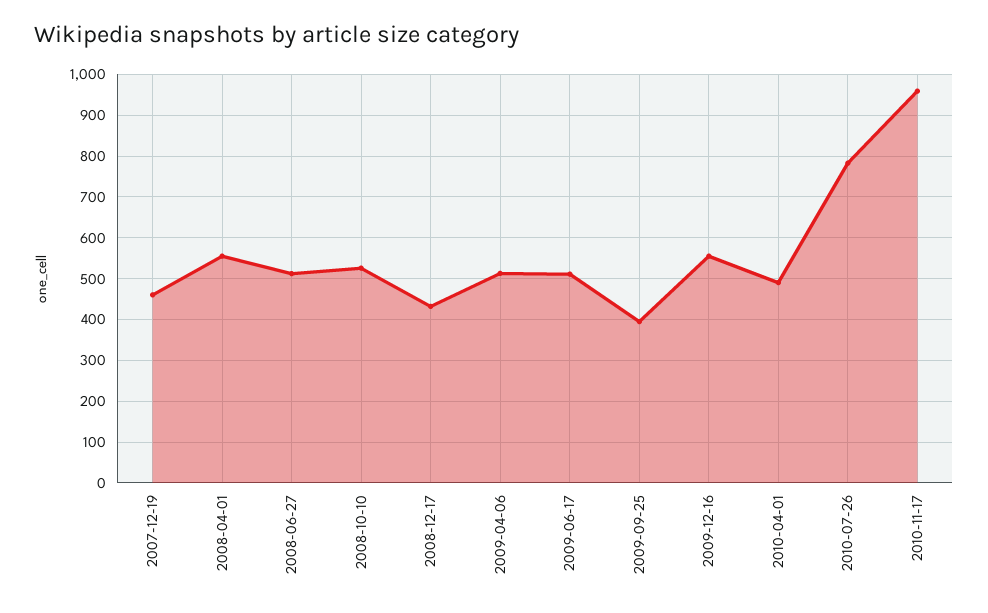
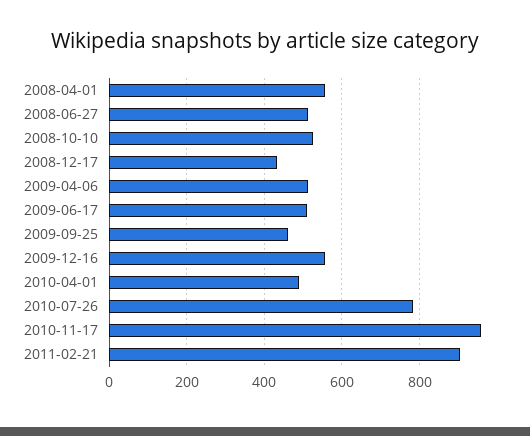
2007-12-19: 460 -> none
2009-09-25: 400 -> 460
2011-02-21: none -> 900

